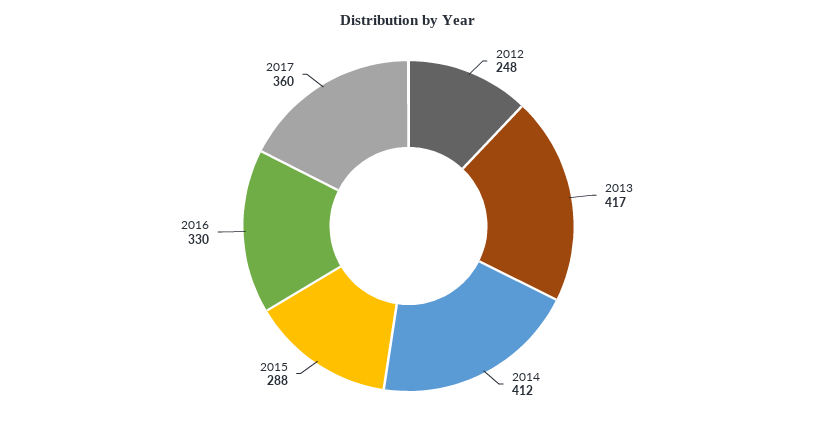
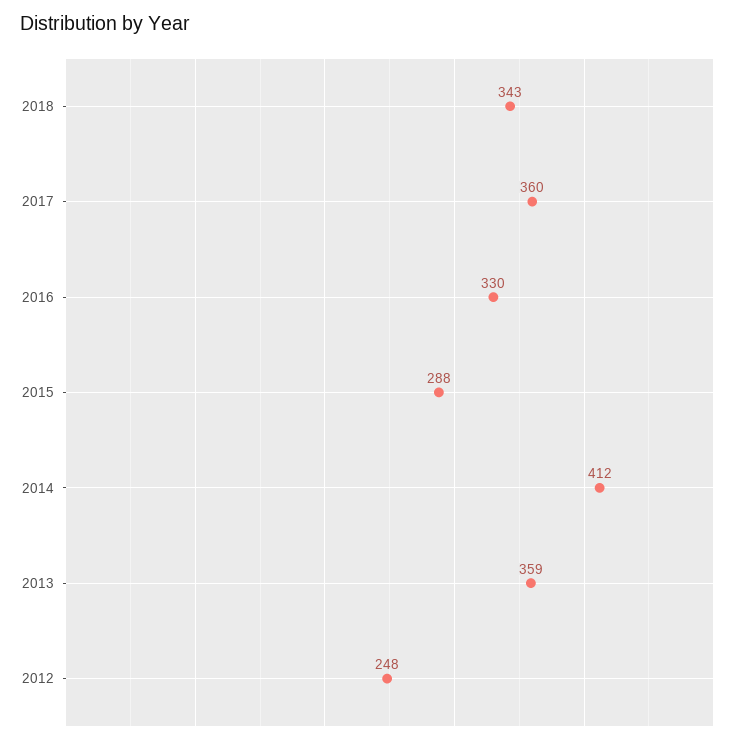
2013: 417 -> 359
2018: none -> 343

